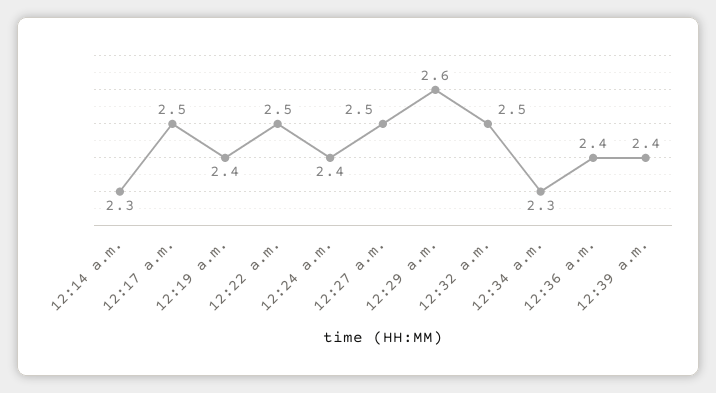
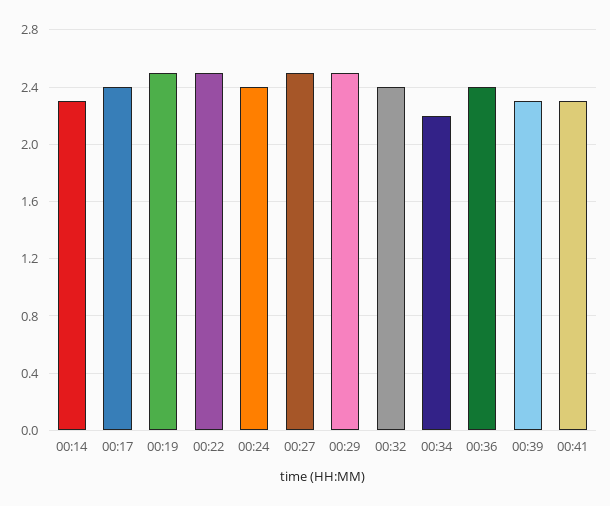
12:17 a.m.: 2.5 -> 2.4
12:19 a.m.: 2.4 -> 2.5
12:29 a.m.: 2.6 -> 2.5
12:32 a.m.: 2.5 -> 2.4
12:34 a.m.: 2.3 -> 2.2
12:39 a.m.: 2.4 -> 2.3
00:41: none -> 2.3

